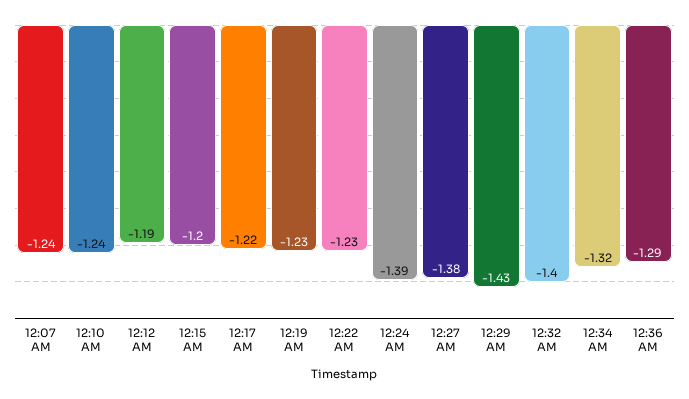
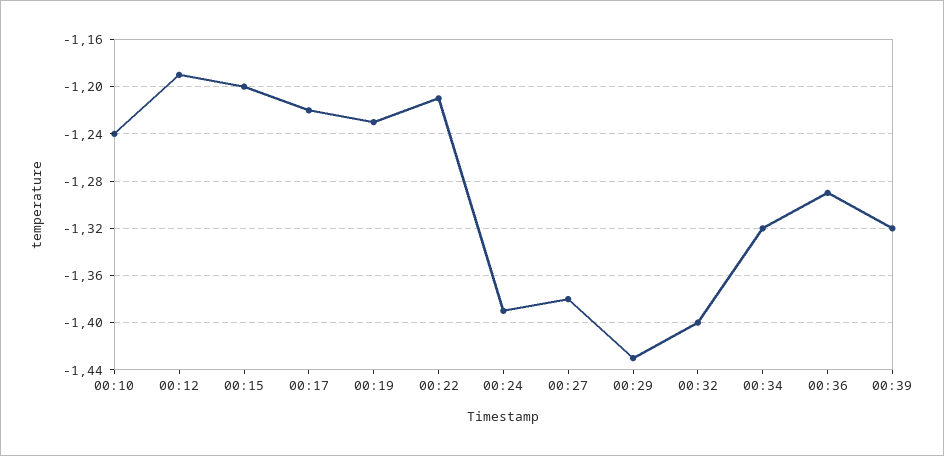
12:07 AM: -1.24 -> none
12:22 AM: -1.23 -> -1.21
00:39: none -> -1.32

